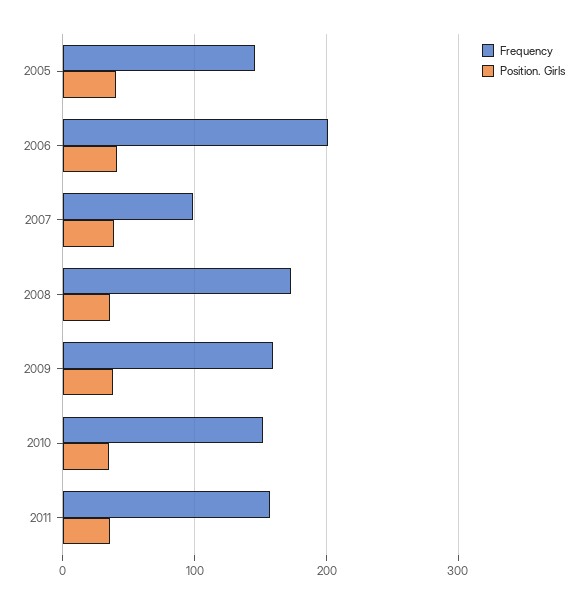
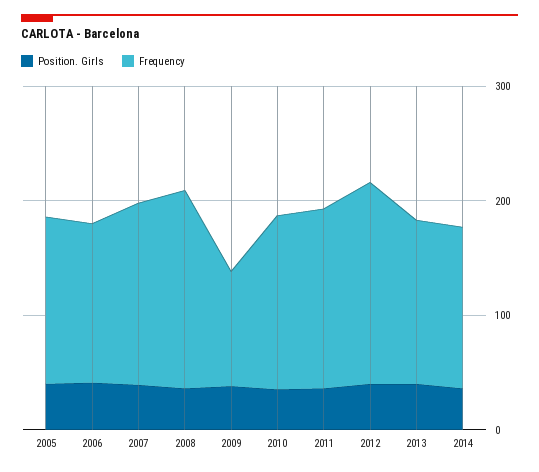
Frequency, 2006: 200 -> 140
Frequency, 2007: 100 -> 160
Frequency, 2009: 160 -> 100
Position. Girls, 2012: none -> 40
Frequency, 2012: none -> 180
Position. Girls, 2013: none -> 40
Frequency, 2013: none -> 140
Position. Girls, 2014: none -> 40
Frequency, 2014: none -> 140

